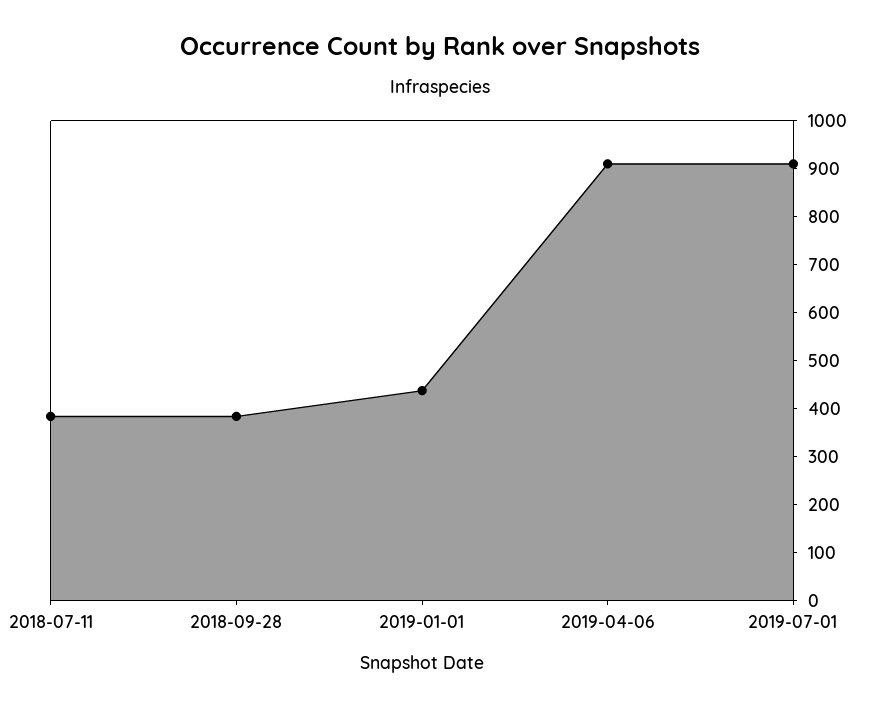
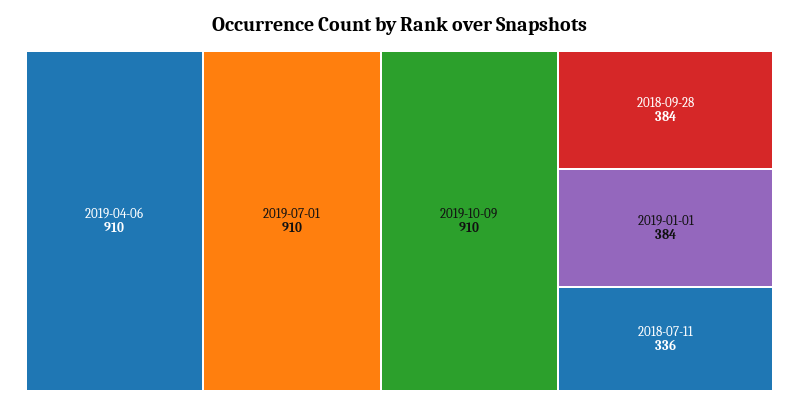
2018-07-11: 380 -> 336
2019-01-01: 440 -> 384
2019-10-09: none -> 910

